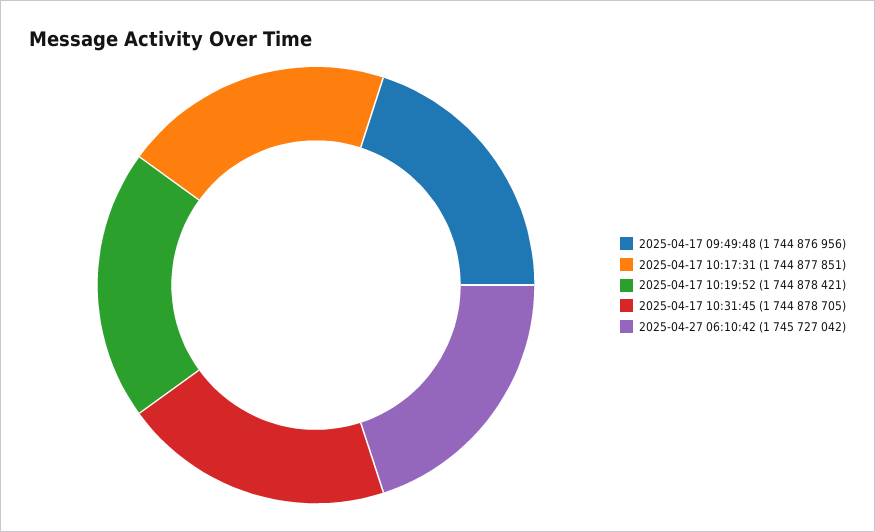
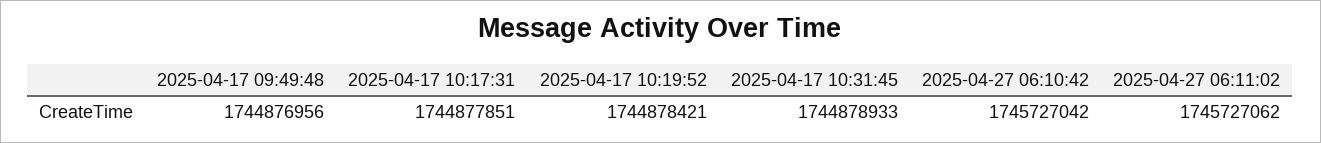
2025-04-17 10:31:45: 1744878705 -> 1744878933
2025-04-27 06:11:02: none -> 1745727062

